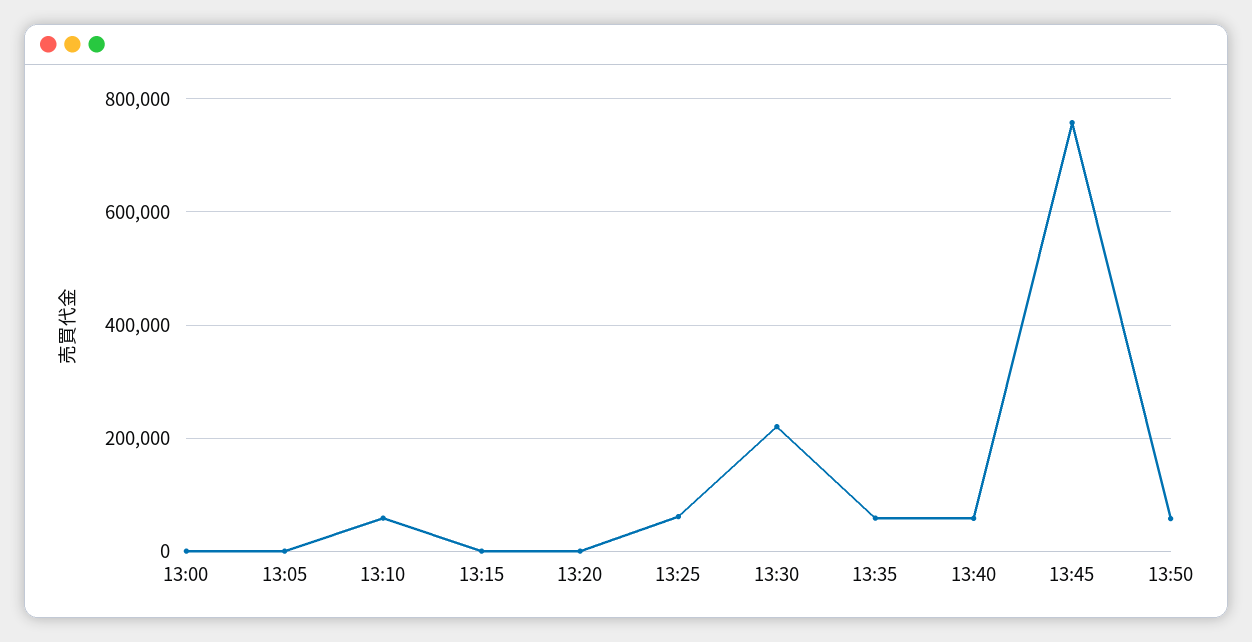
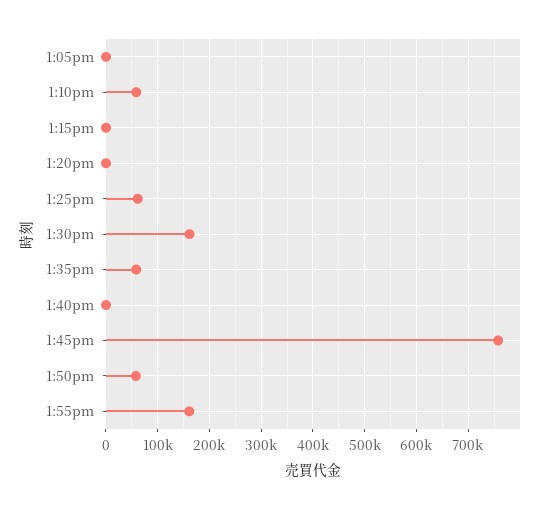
13:00: 0 -> none
13:30: 220000 -> 160000
13:40: 60000 -> 0
1:55pm: none -> 160000

